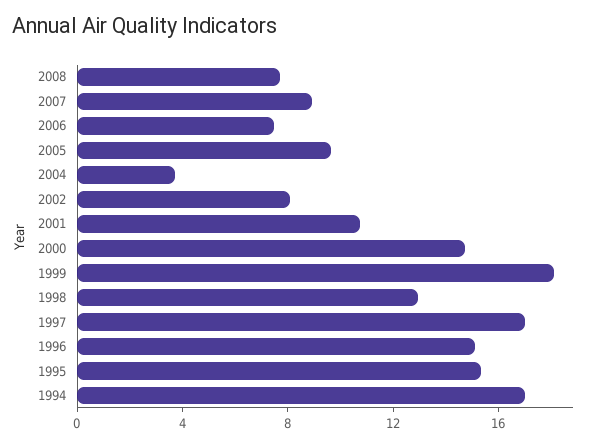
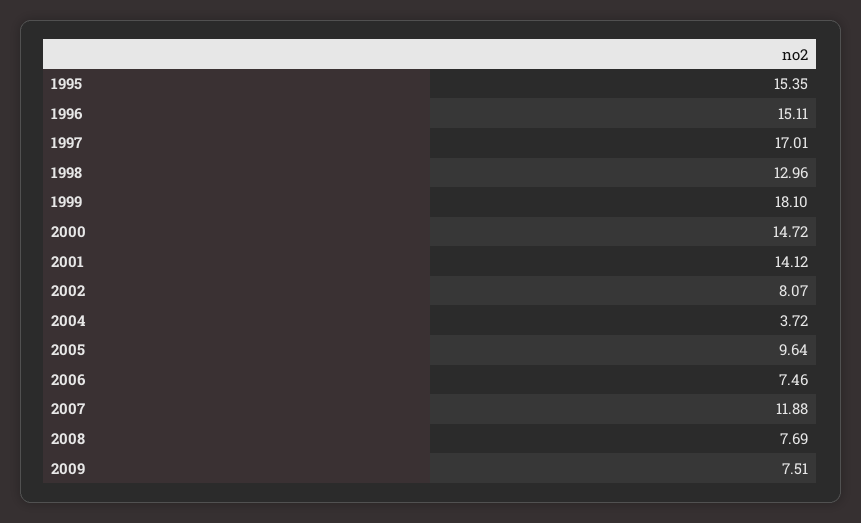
2007: 9 -> 11.88
2001: 11 -> 14.12
1994: 17 -> none
2009: none -> 7.51

